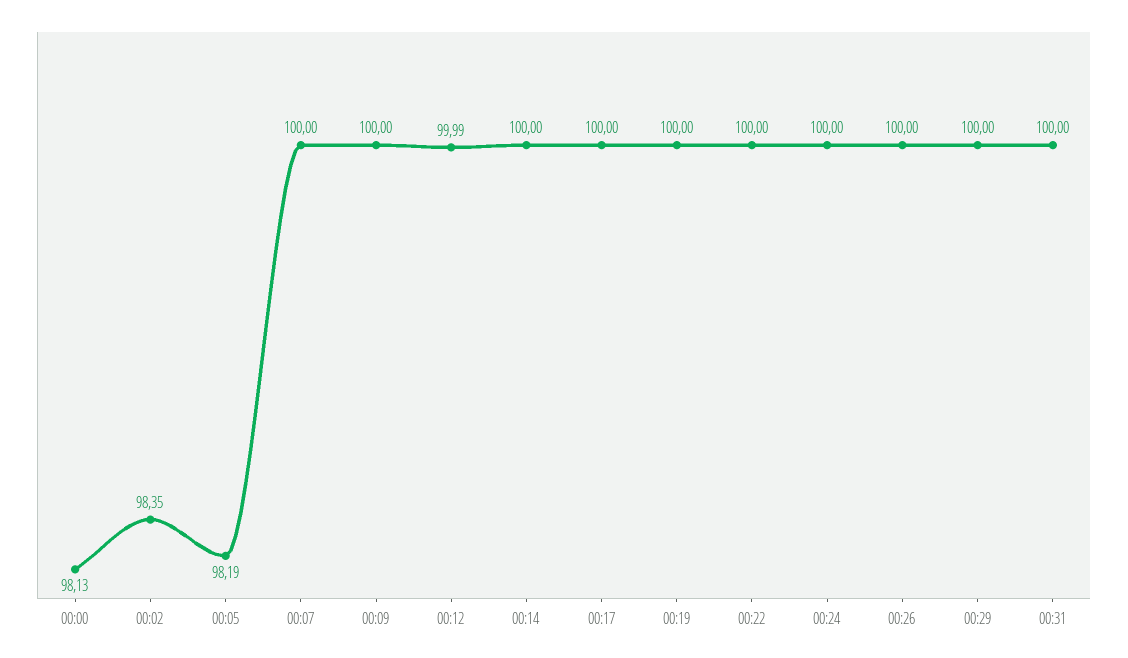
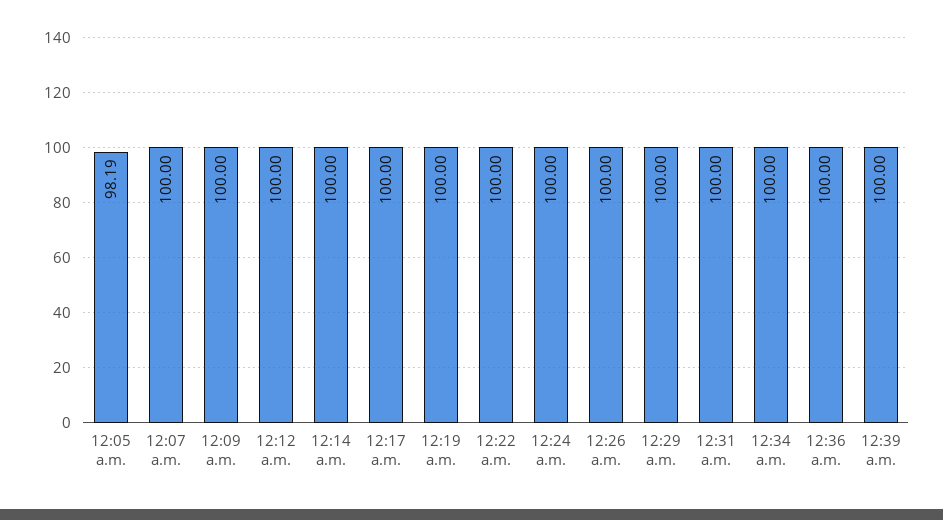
00:00: 98.13 -> none
00:02: 98.35 -> none
00:12: 99.99 -> 100
12:34 a.m.: none -> 100
12:36 a.m.: none -> 100
12:39 a.m.: none -> 100

